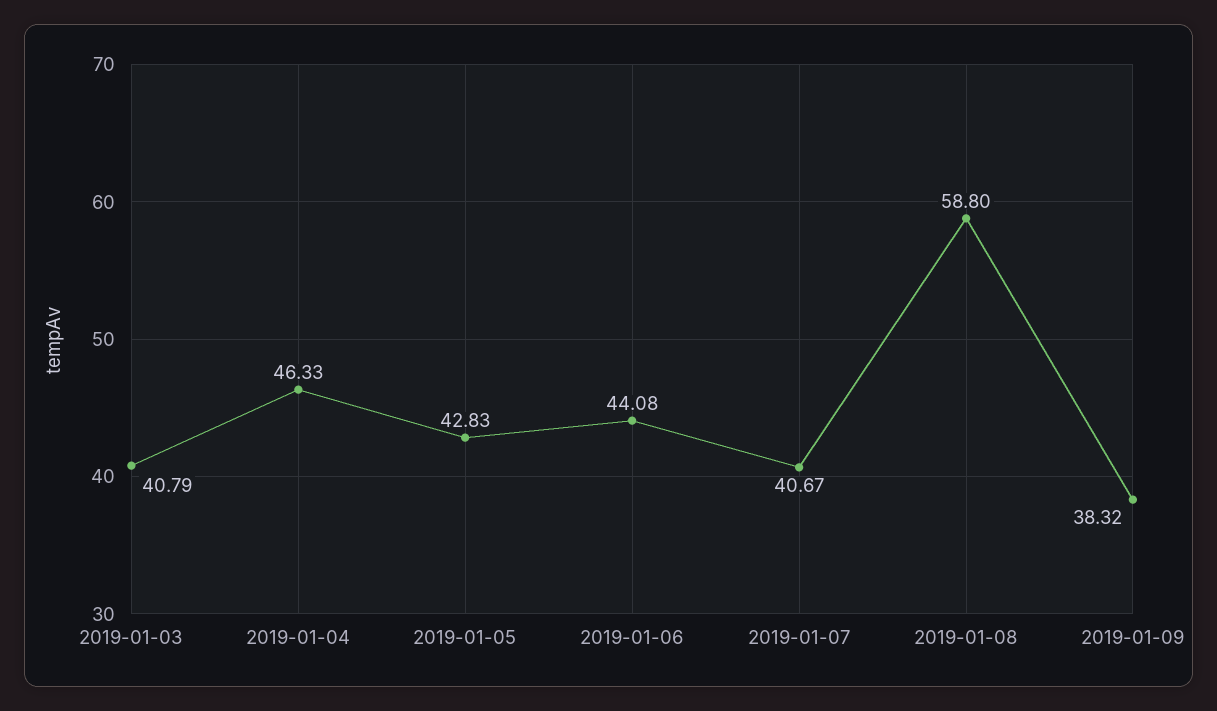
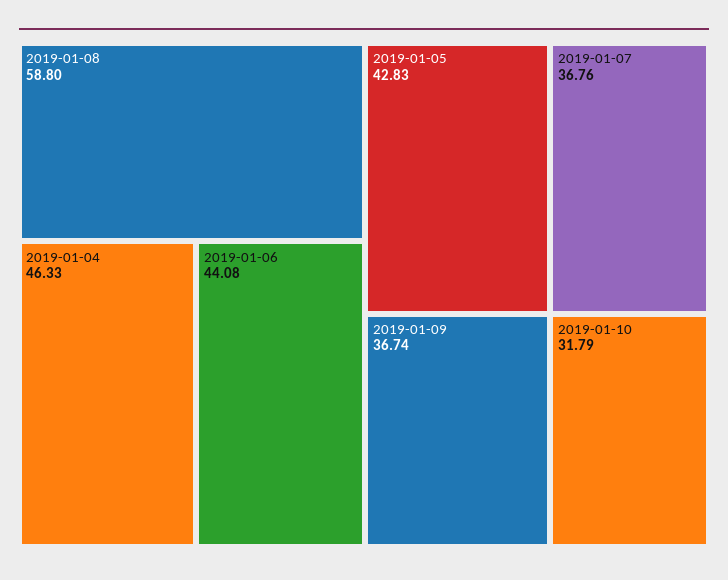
2019-01-03: 40.79 -> none
2019-01-07: 40.67 -> 36.76
2019-01-09: 38.32 -> 36.74
2019-01-10: none -> 31.79

